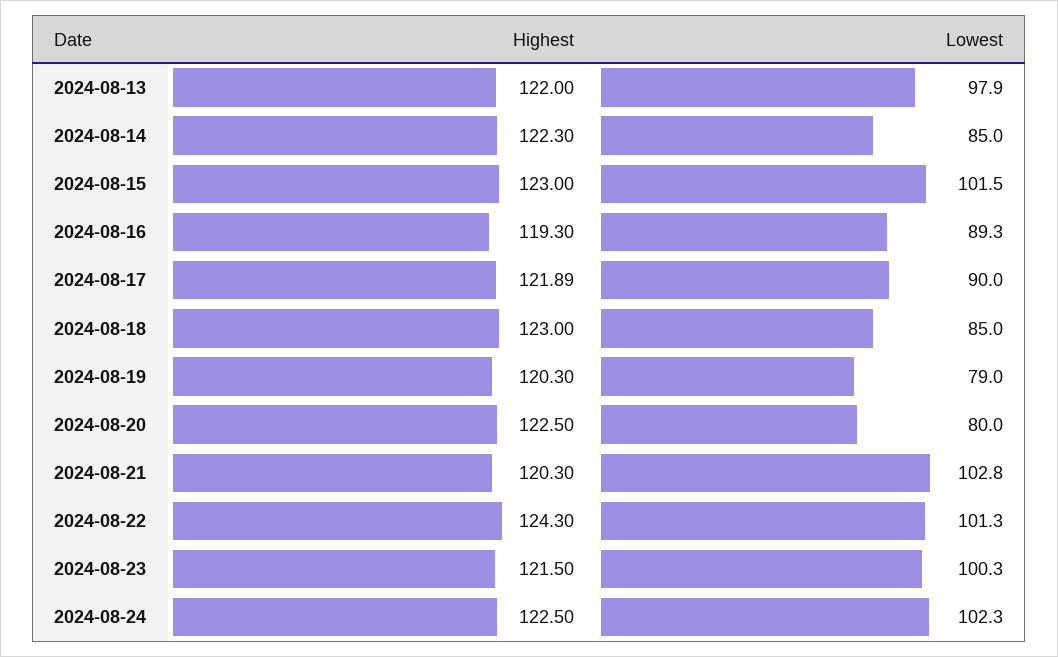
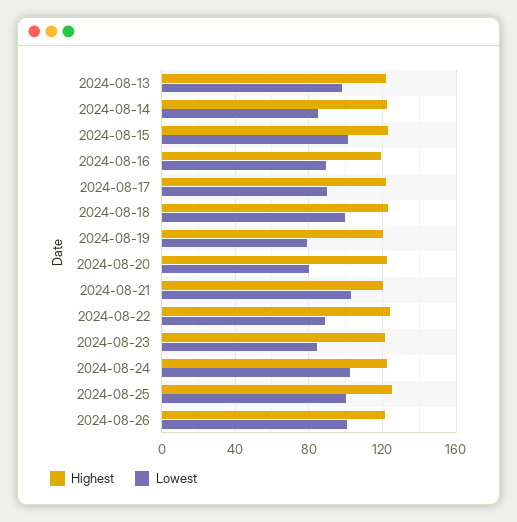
Lowest, 2024-08-18: 85 -> 100
Lowest, 2024-08-22: 101.3 -> 90
Lowest, 2024-08-23: 100.3 -> 85
Highest, 2024-08-25: none -> 125
Lowest, 2024-08-25: none -> 100
Highest, 2024-08-26: none -> 120
Lowest, 2024-08-26: none -> 100

